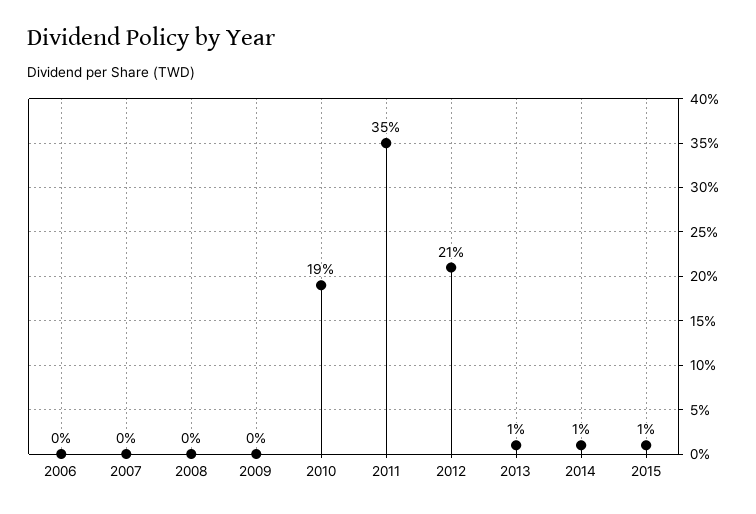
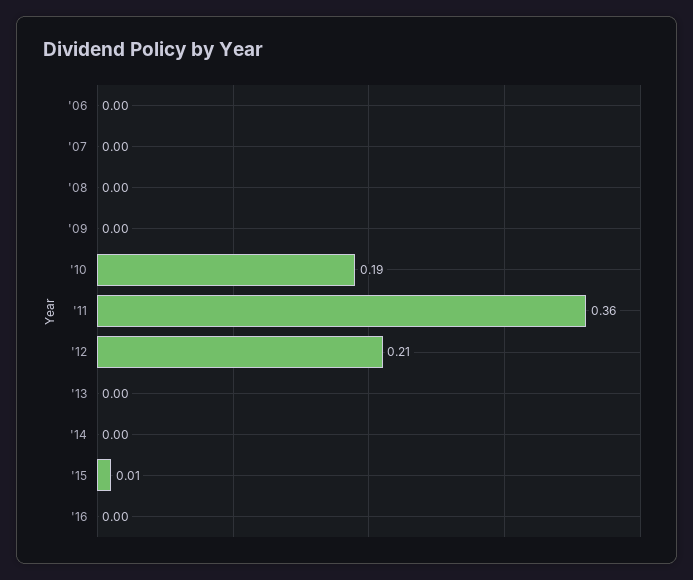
2011: 0.35 -> 0.36
2013: 0.01 -> 0
2014: 0.01 -> 0
'16: none -> 0

